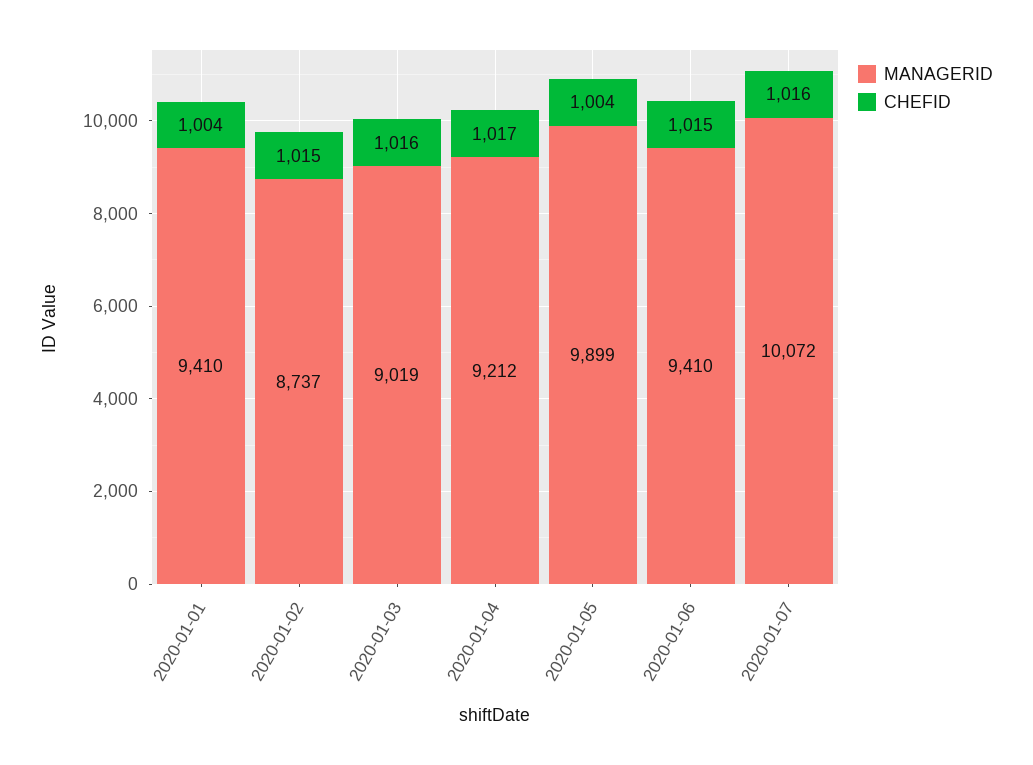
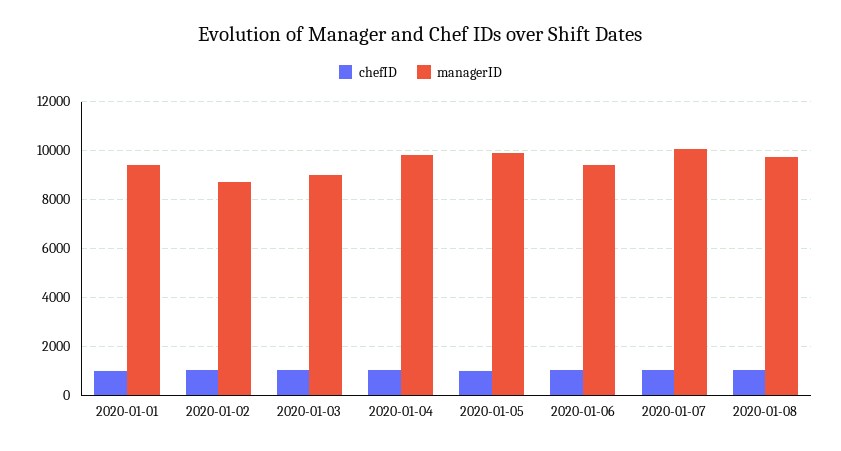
MANAGERID, 2020-01-04: 9212 -> 9750
CHEFID, 2020-01-08: none -> 1000
MANAGERID, 2020-01-08: none -> 9750

